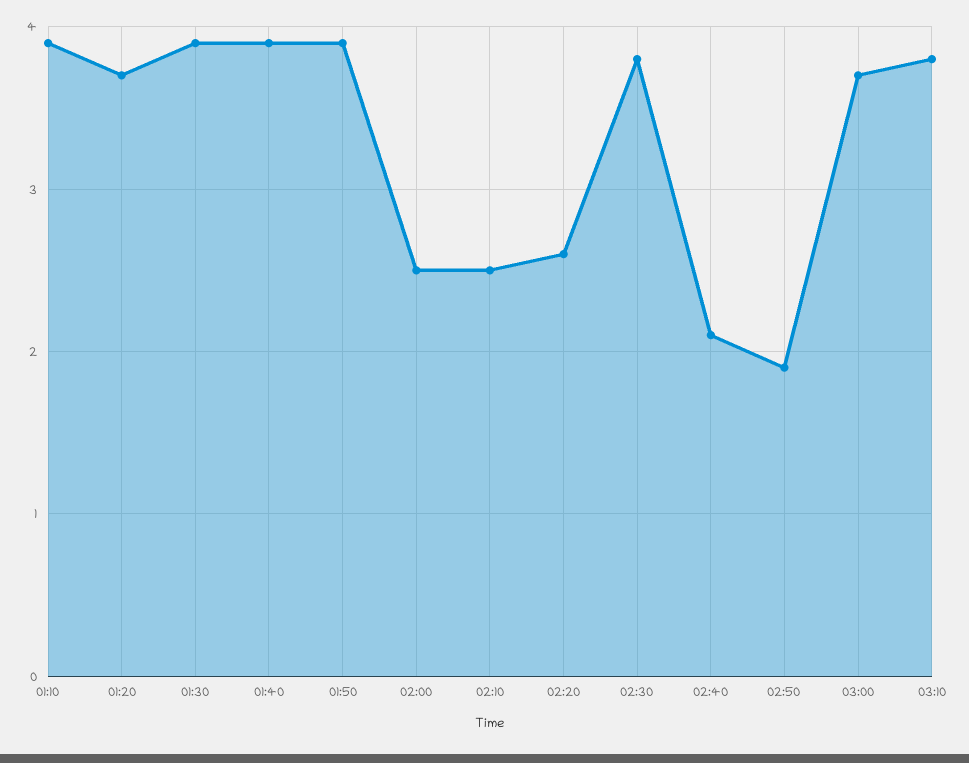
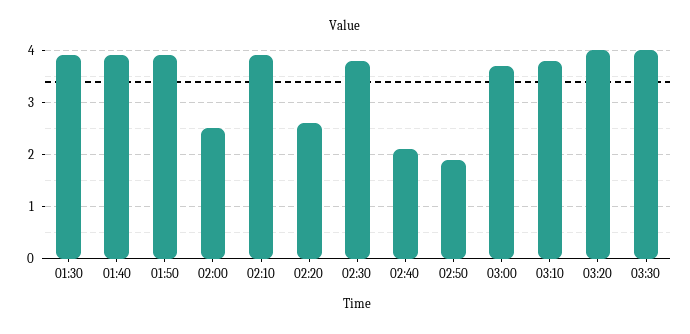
01:10: 3.9 -> none
01:20: 3.7 -> none
02:10: 2.5 -> 4
03:20: none -> 4
03:30: none -> 4

